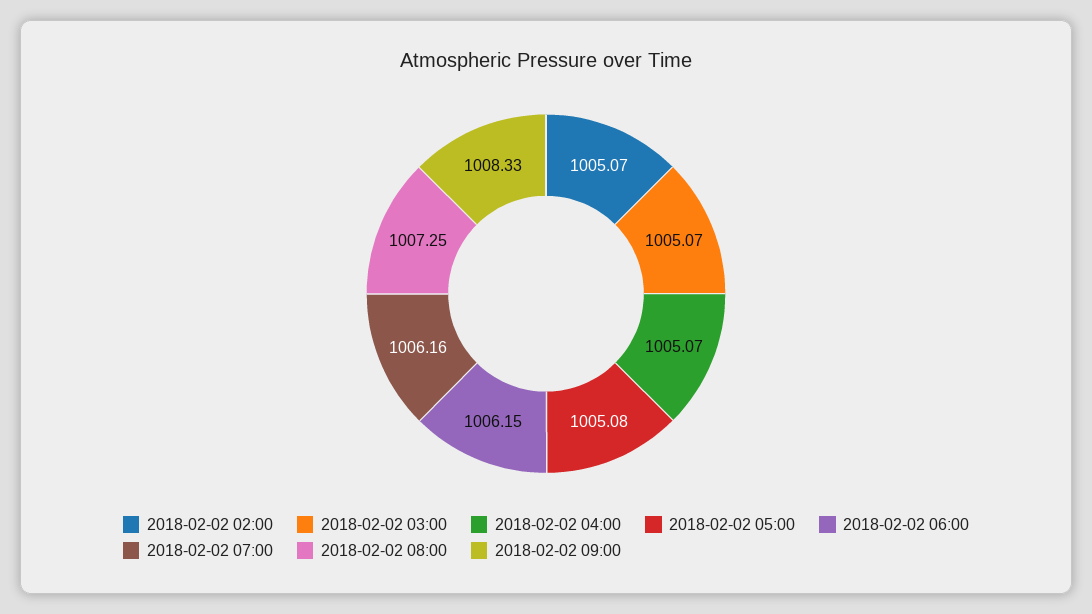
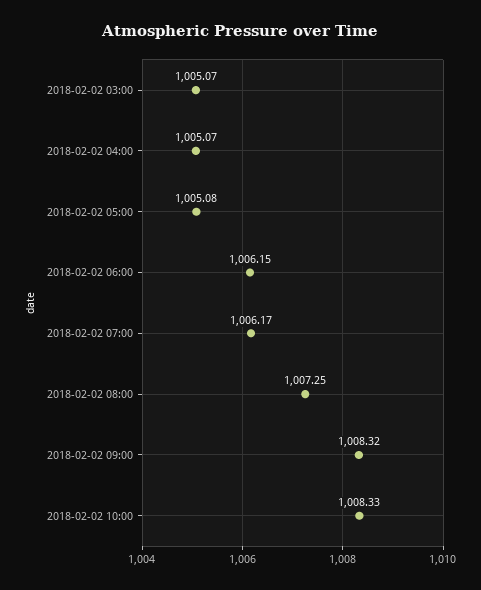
2018-02-02 02:00: 1005.07 -> none
2018-02-02 07:00: 1006.16 -> 1006.17
2018-02-02 09:00: 1008.33 -> 1008.32
2018-02-02 10:00: none -> 1008.33

